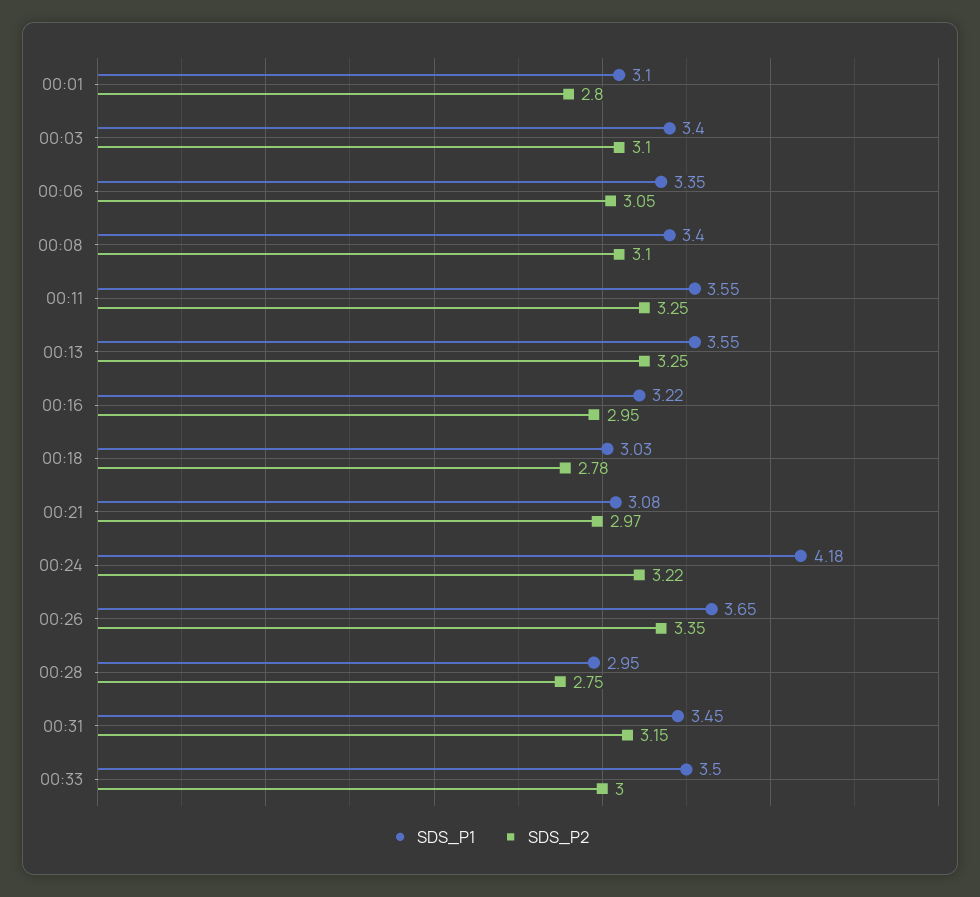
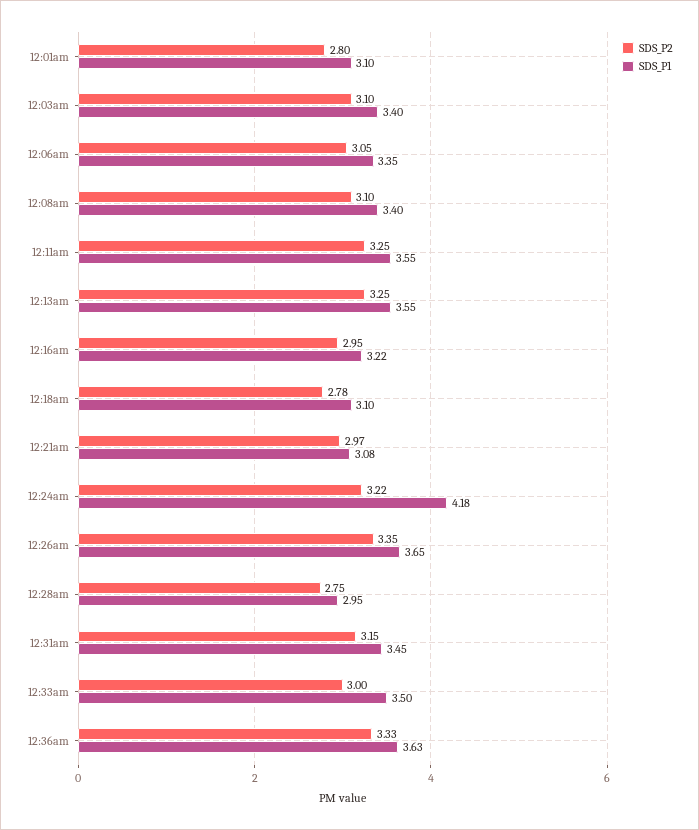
SDS_P1, 00:18: 3.03 -> 3.1
SDS_P2, 12:36am: none -> 3.33
SDS_P1, 12:36am: none -> 3.63

